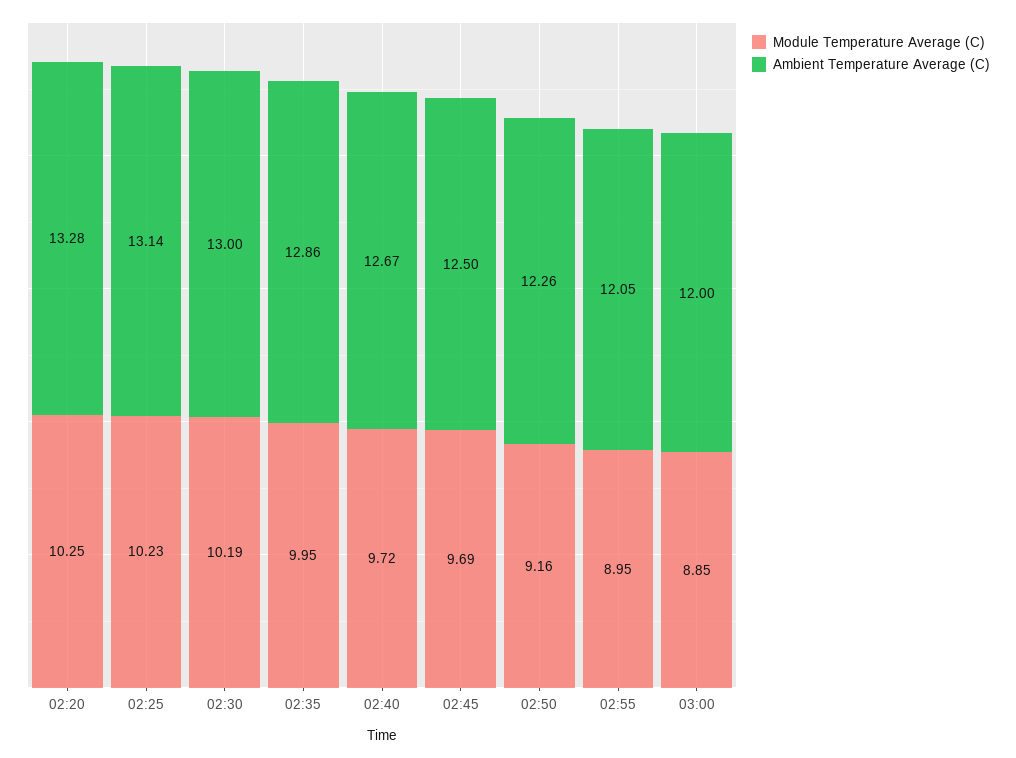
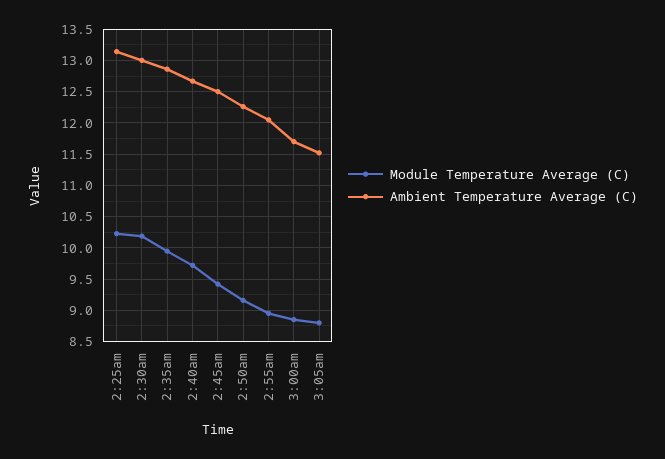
Module Temperature Average (C), 02:20: 10.25 -> none
Ambient Temperature Average (C), 02:20: 13.28 -> none
Module Temperature Average (C), 02:45: 9.69 -> 9.4
Ambient Temperature Average (C), 03:00: 12 -> 11.7
Module Temperature Average (C), 3:05am: none -> 8.8
Ambient Temperature Average (C), 3:05am: none -> 11.5

